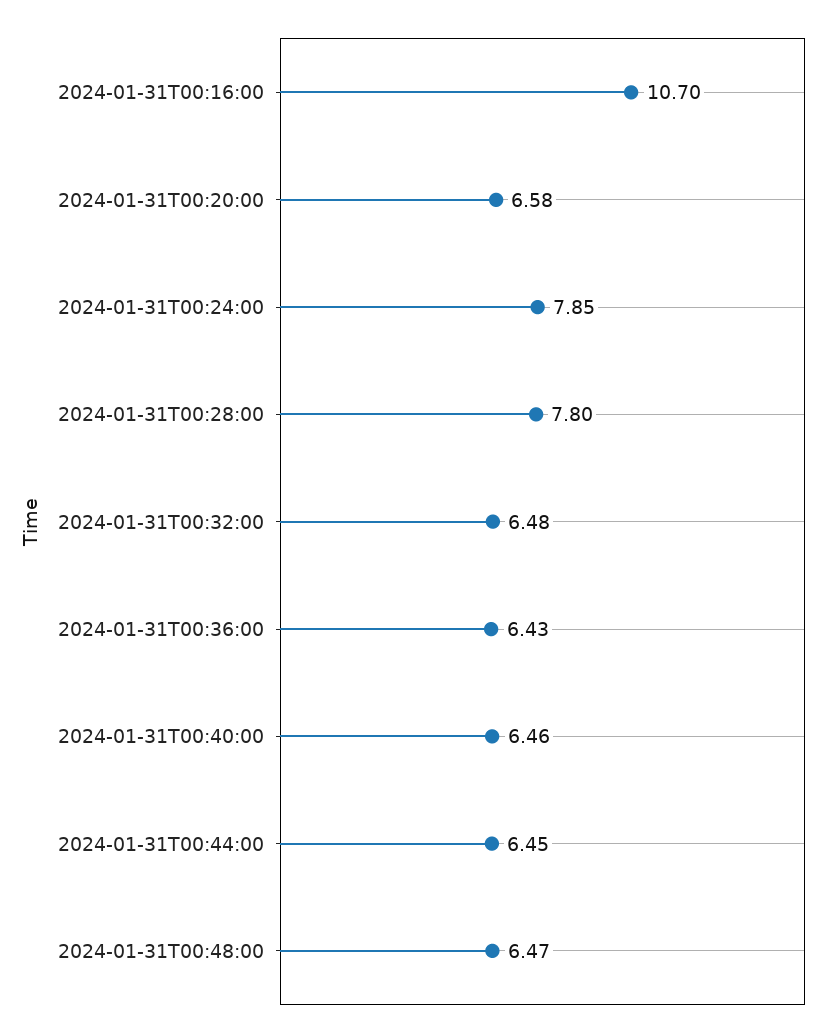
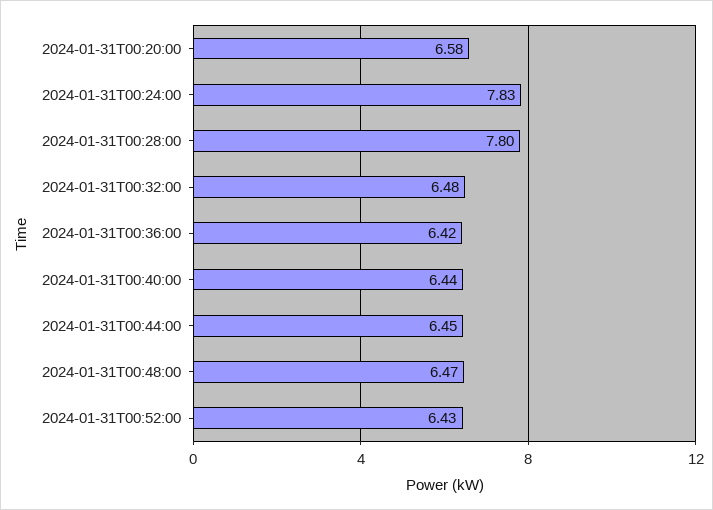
2024-01-31T00:16:00: 10.7 -> none
2024-01-31T00:24:00: 7.85 -> 7.83
2024-01-31T00:36:00: 6.43 -> 6.42
2024-01-31T00:40:00: 6.46 -> 6.44
2024-01-31T00:52:00: none -> 6.43

